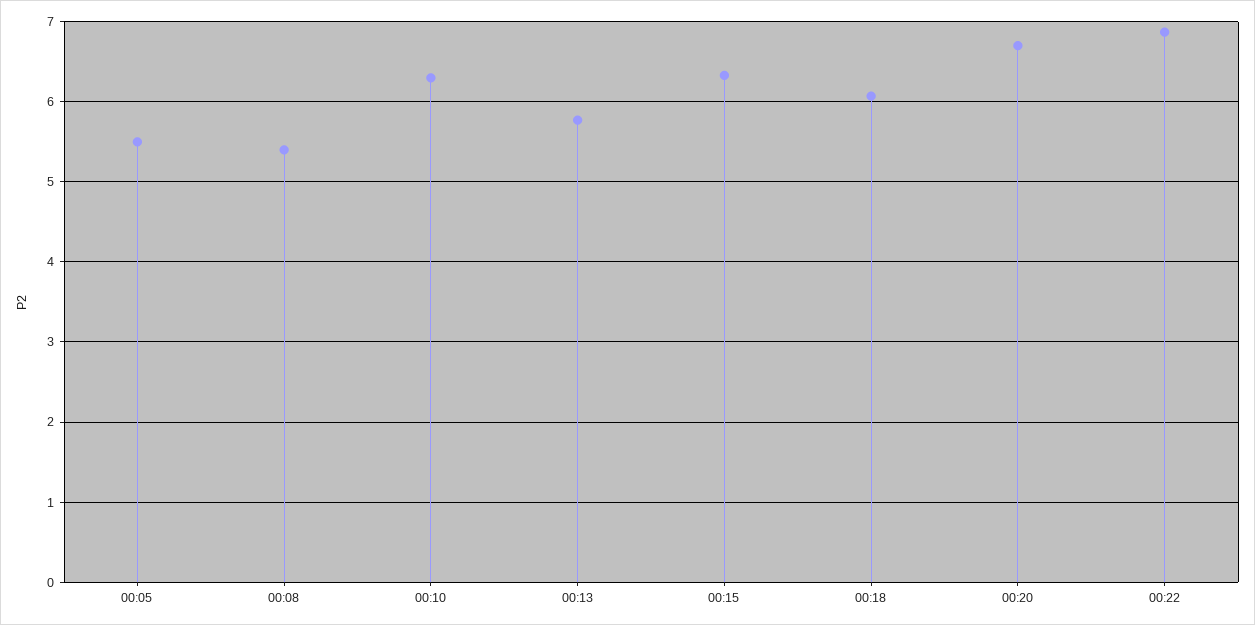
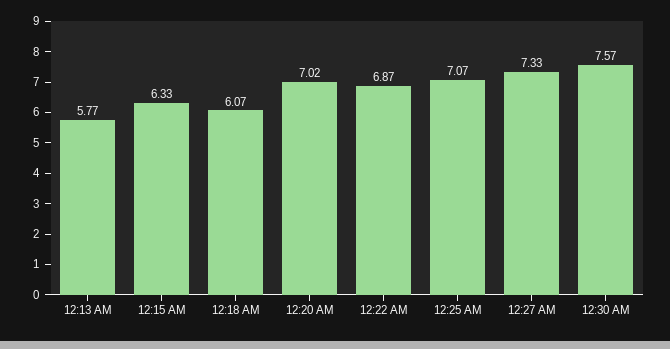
00:05: 5.5 -> none
00:08: 5.4 -> none
00:10: 6.3 -> none
00:20: 6.7 -> 7.02
12:25 AM: none -> 7.07
12:27 AM: none -> 7.33
12:30 AM: none -> 7.57

